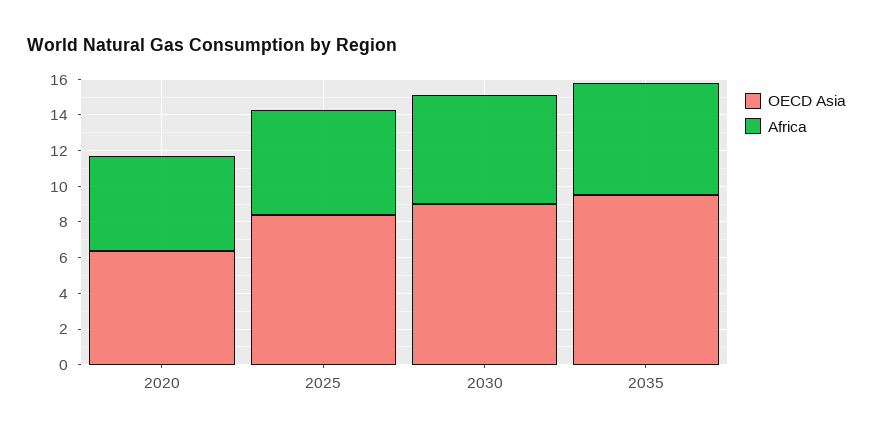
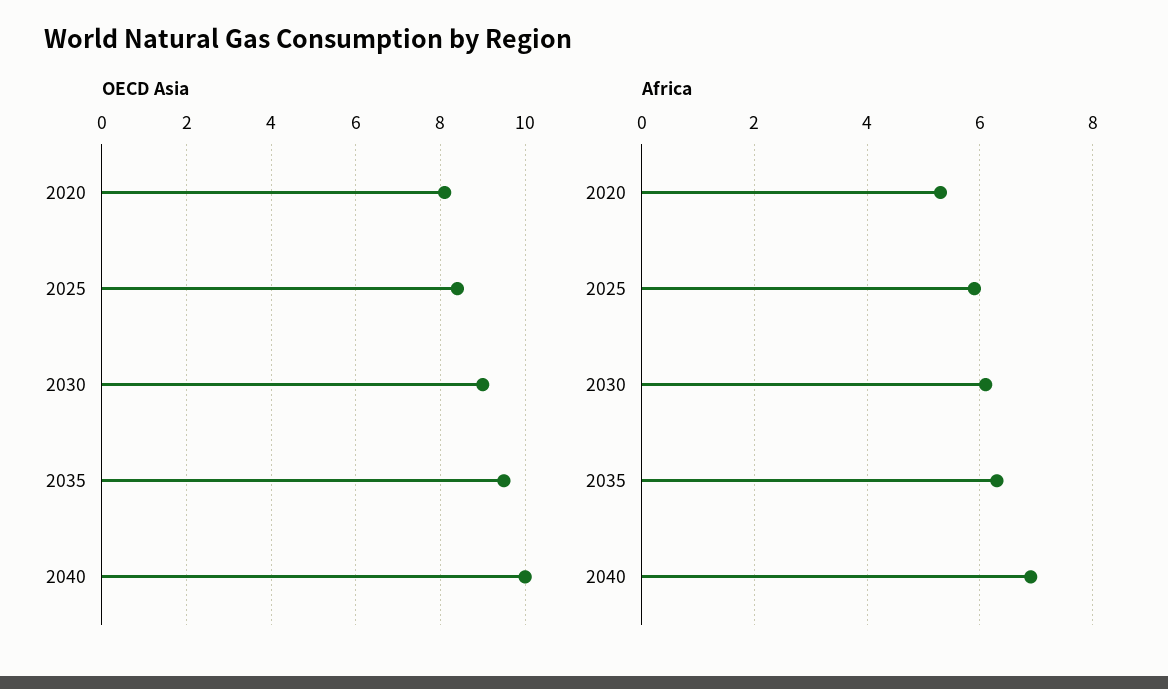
OECD Asia, 2020: 6.5 -> 8
OECD Asia, 2040: none -> 10
Africa, 2040: none -> 7

